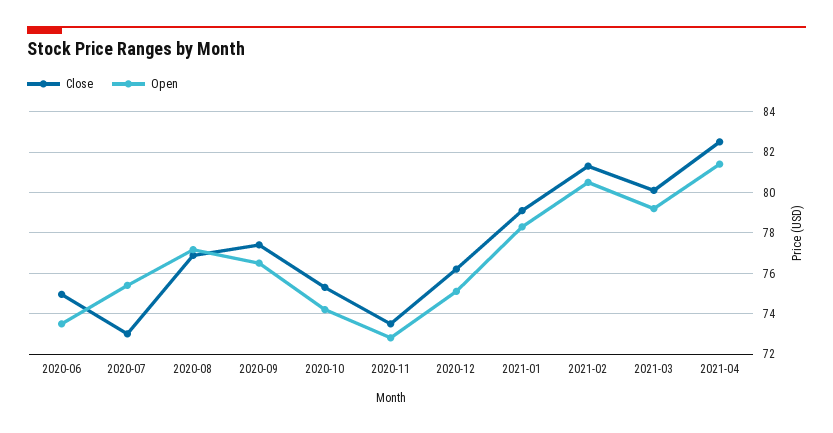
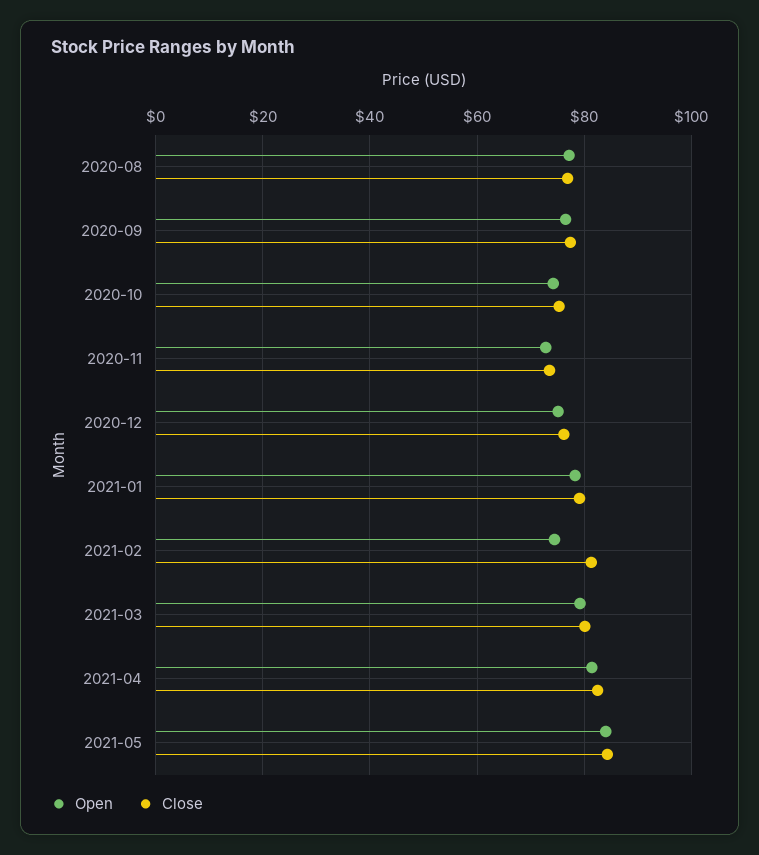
Close, 2020-06: 75 -> none
Open, 2020-06: 73.5 -> none
Close, 2020-07: 73 -> none
Open, 2020-07: 75.5 -> none
Open, 2021-02: 80.5 -> 74
Open, 2021-05: none -> 84
Close, 2021-05: none -> 84

